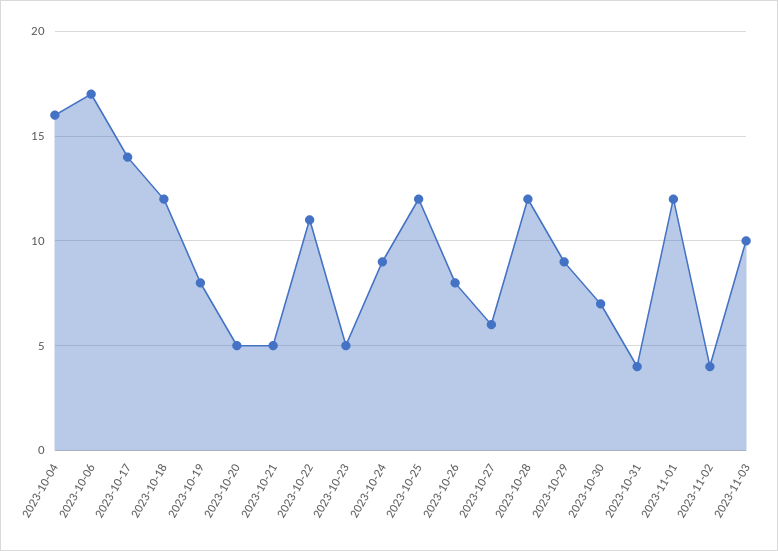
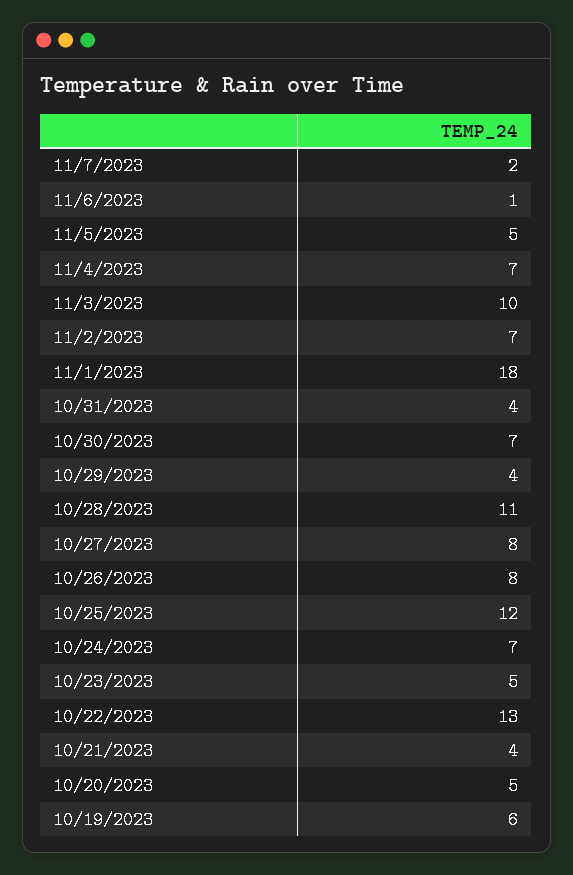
2023-10-04: 16 -> none
2023-10-06: 17 -> none
2023-10-17: 14 -> none
2023-10-18: 12 -> none
2023-10-19: 8 -> 6
2023-10-21: 5 -> 4
2023-10-22: 11 -> 13
2023-10-24: 9 -> 7
2023-10-27: 6 -> 8
2023-10-28: 12 -> 11
2023-10-29: 9 -> 4
2023-11-01: 12 -> 18
2023-11-02: 4 -> 7
11/7/2023: none -> 2
11/6/2023: none -> 1
11/5/2023: none -> 5
11/4/2023: none -> 7

